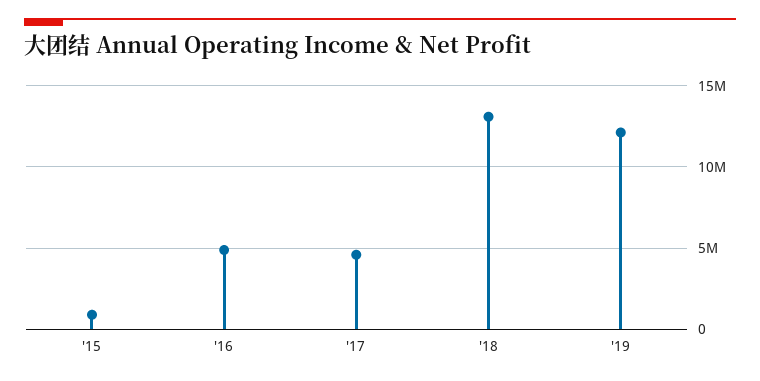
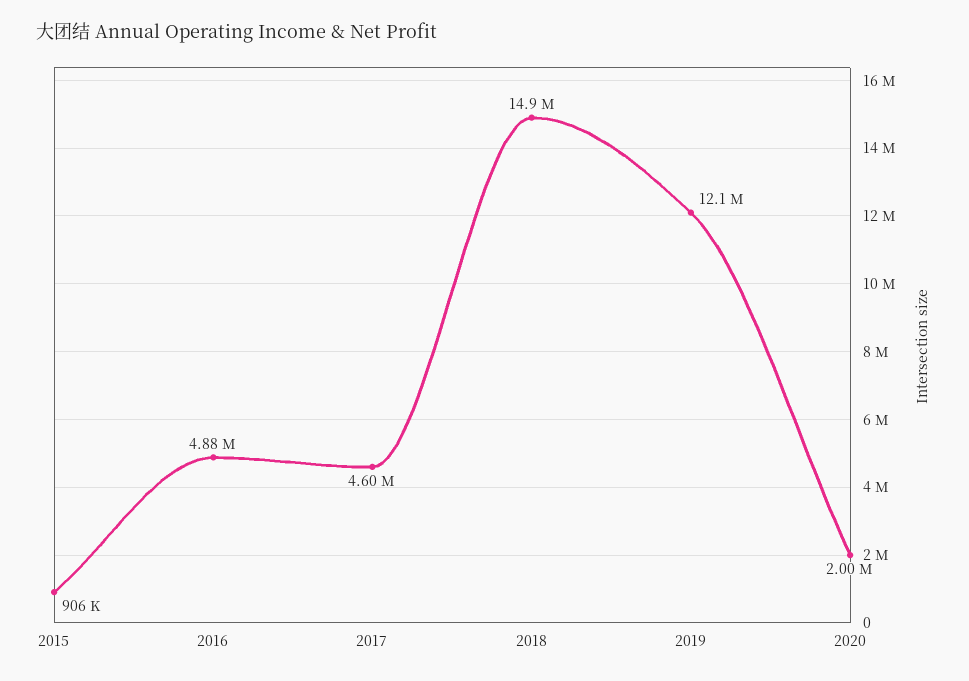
'18: 13000000 -> 14900000
2020: none -> 2000000

